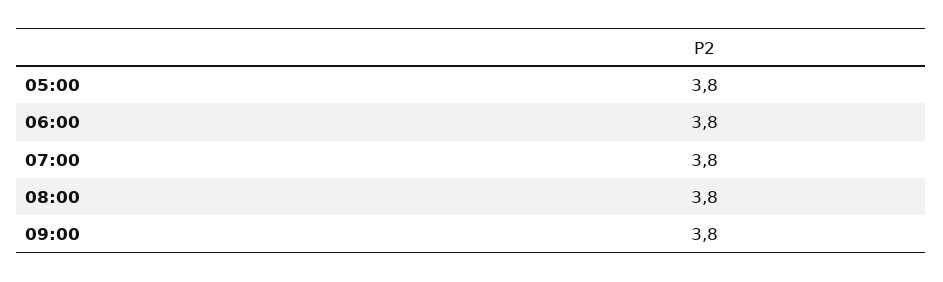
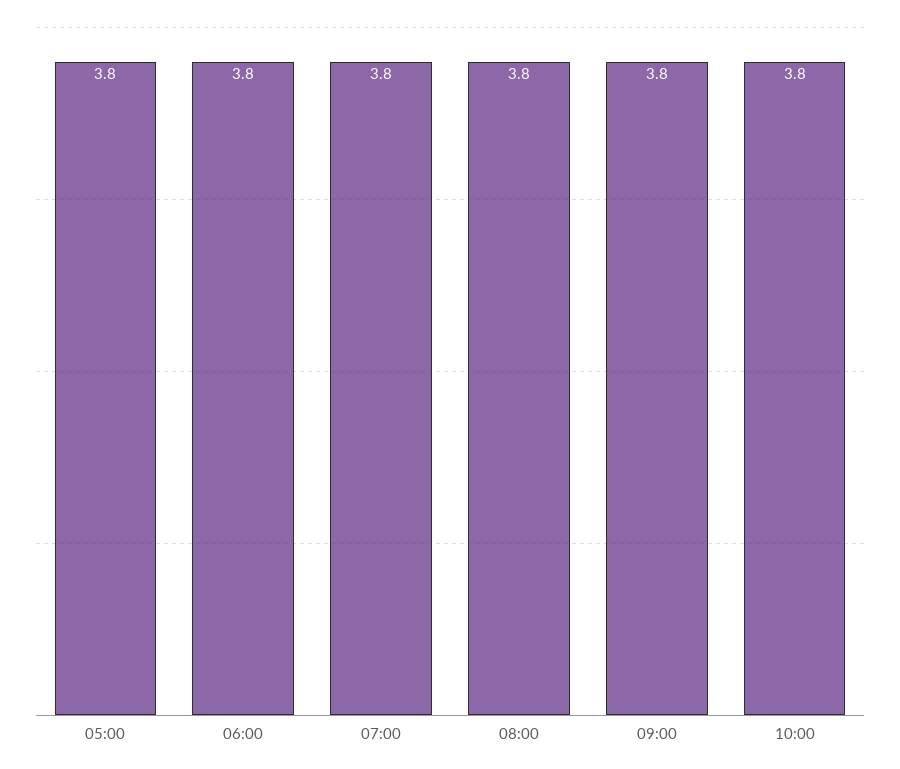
10:00: none -> 3.8

